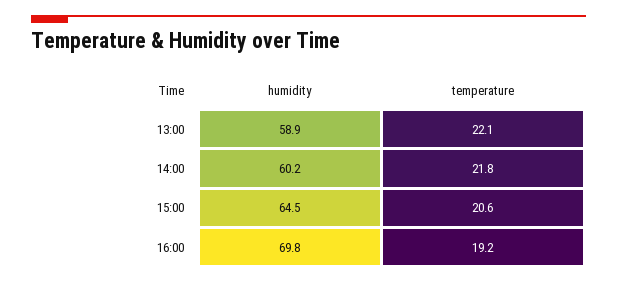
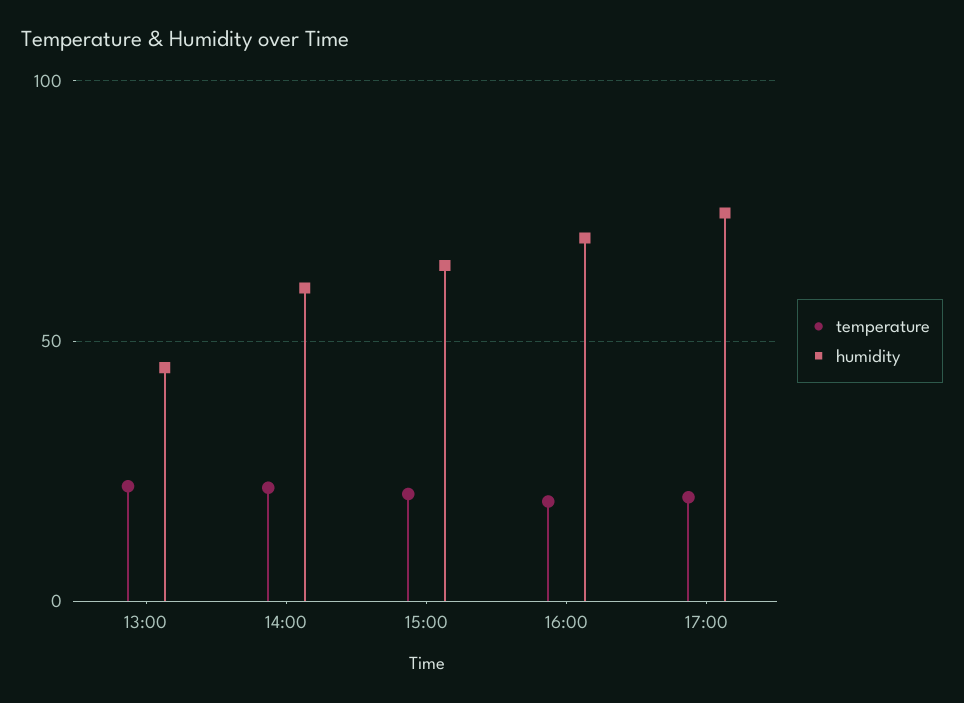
humidity, 13:00: 58.9 -> 45
temperature, 17:00: none -> 20
humidity, 17:00: none -> 75

